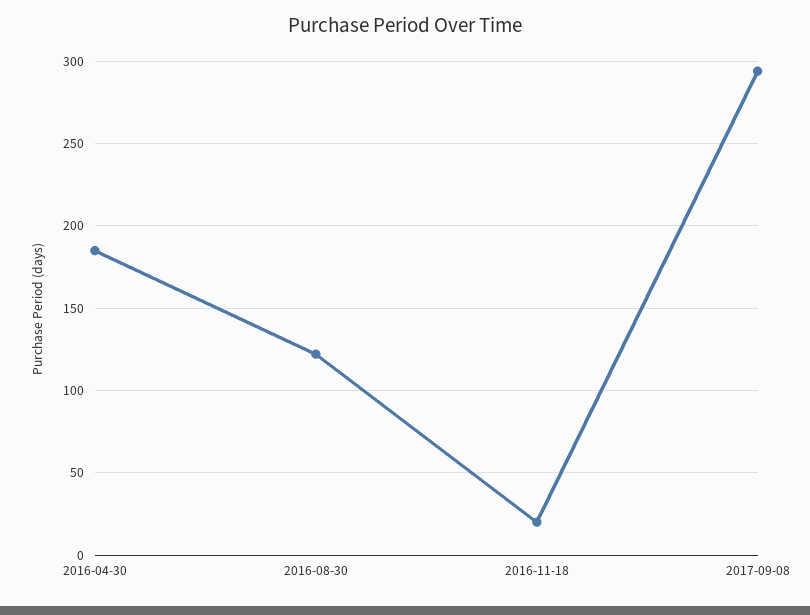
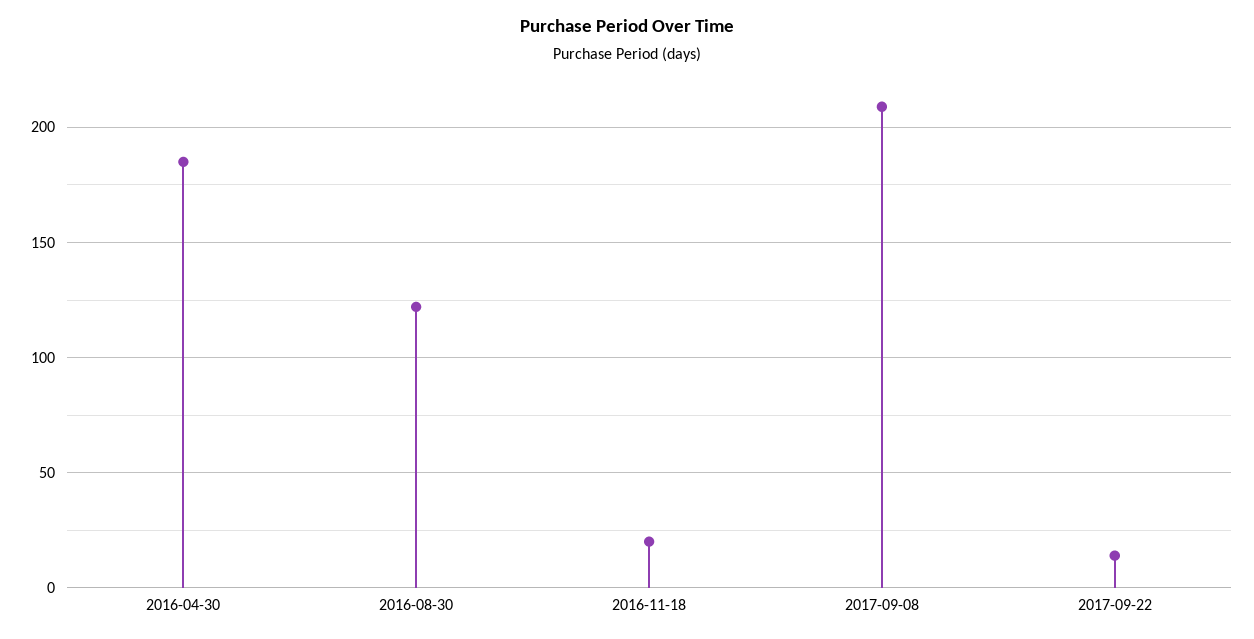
2017-09-08: 295 -> 210
2017-09-22: none -> 15

